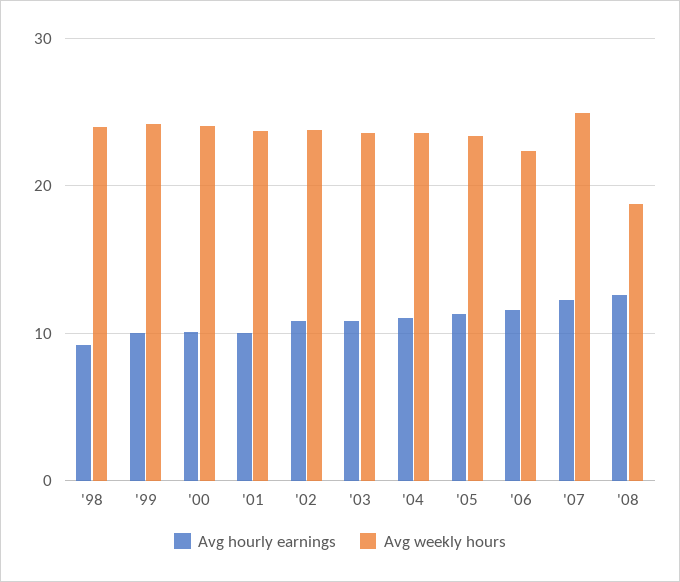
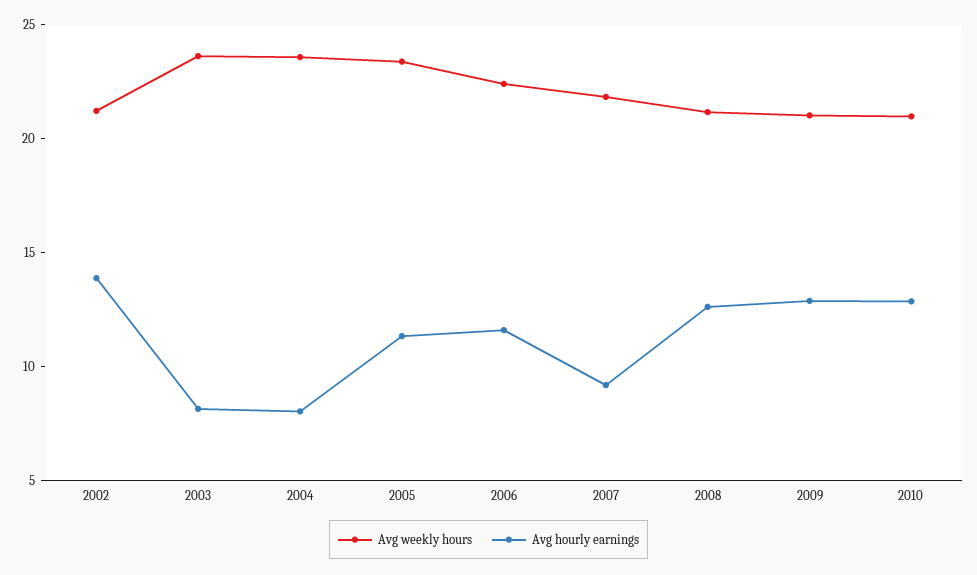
Avg hourly earnings, '98: 9 -> none
Avg weekly hours, '98: 24 -> none
Avg hourly earnings, '99: 10 -> none
Avg weekly hours, '99: 24 -> none
Avg hourly earnings, '00: 10 -> none
Avg weekly hours, '00: 24 -> none
Avg hourly earnings, '01: 10 -> none
Avg weekly hours, '01: 24 -> none
Avg hourly earnings, '02: 11 -> 14
Avg weekly hours, '02: 24 -> 21
Avg hourly earnings, '03: 11 -> 8
Avg hourly earnings, '04: 11 -> 8
Avg hourly earnings, '07: 12 -> 9
Avg weekly hours, '07: 25 -> 22
Avg weekly hours, '08: 19 -> 21
Avg weekly hours, 2009: none -> 21
Avg hourly earnings, 2009: none -> 13
Avg weekly hours, 2010: none -> 21
Avg hourly earnings, 2010: none -> 13

